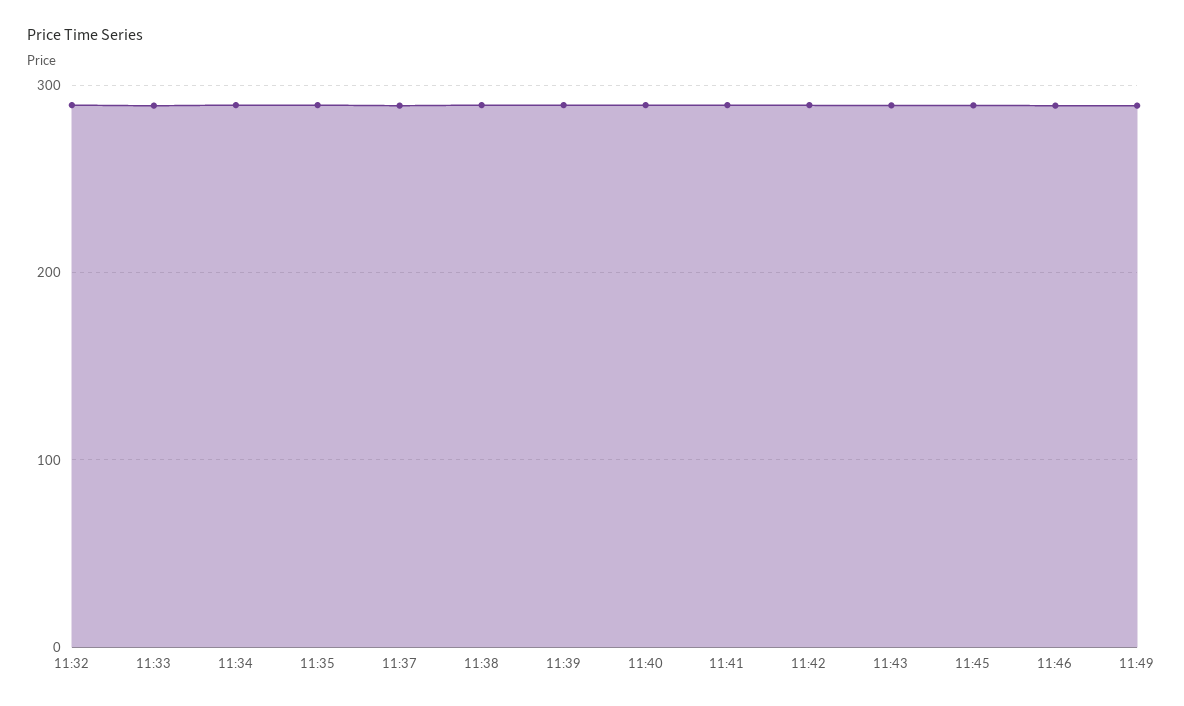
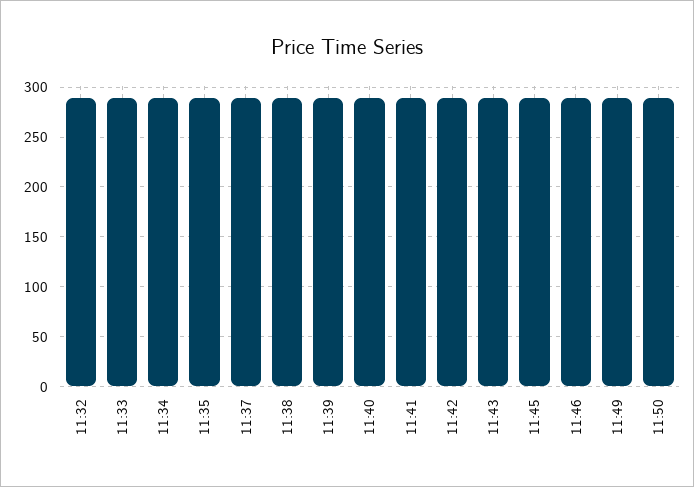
11:50: none -> 290

